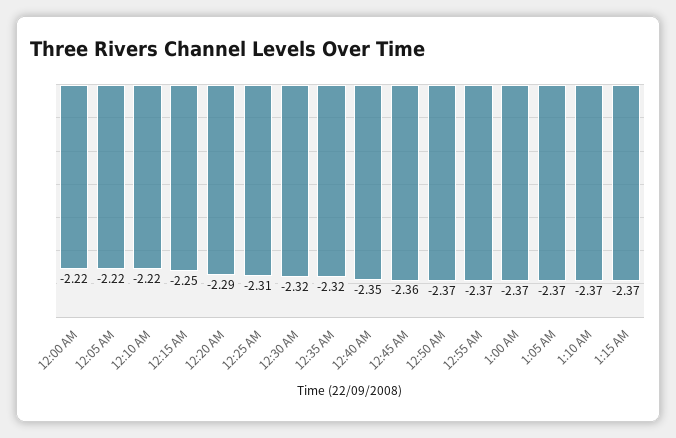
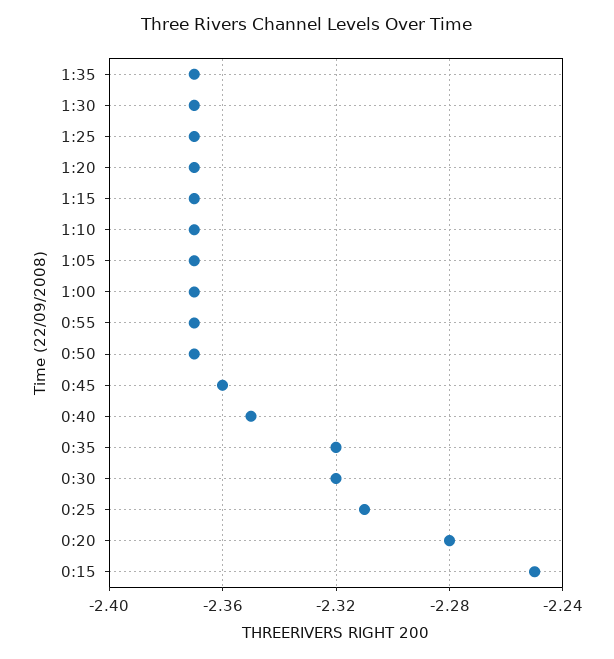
12:00 AM: -2.22 -> none
12:05 AM: -2.22 -> none
12:10 AM: -2.22 -> none
12:20 AM: -2.29 -> -2.28
1:35: none -> -2.37
1:30: none -> -2.37
1:25: none -> -2.37
1:20: none -> -2.37

